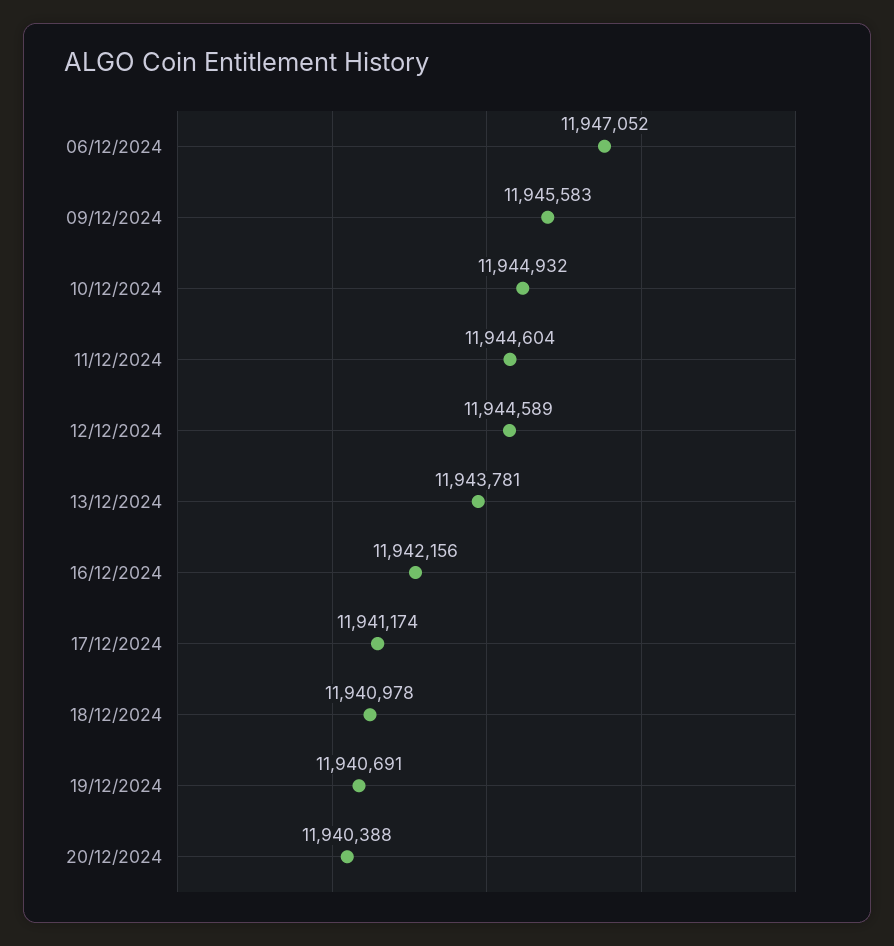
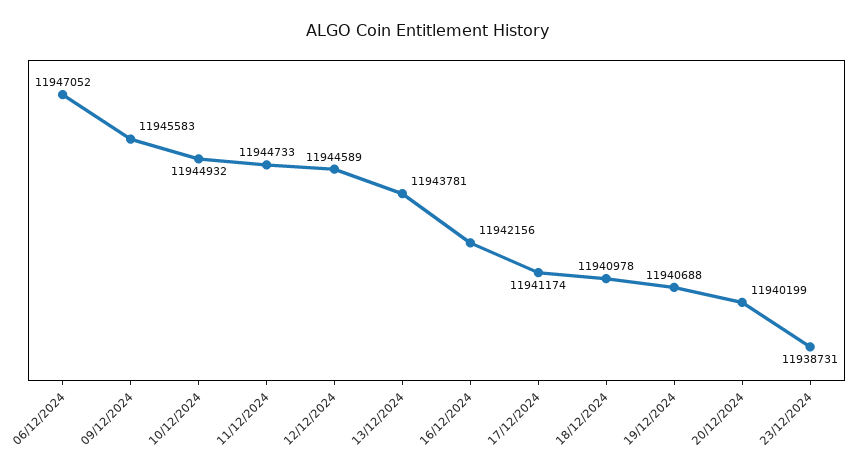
11/12/2024: 11944604 -> 11944733
19/12/2024: 11940691 -> 11940688
20/12/2024: 11940388 -> 11940199
23/12/2024: none -> 11938731

